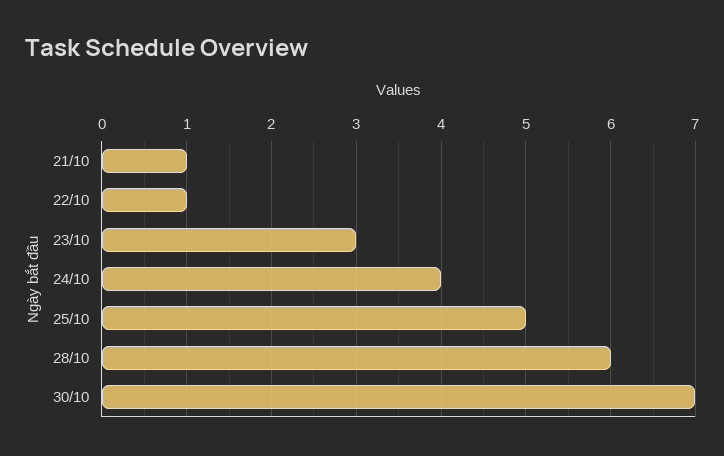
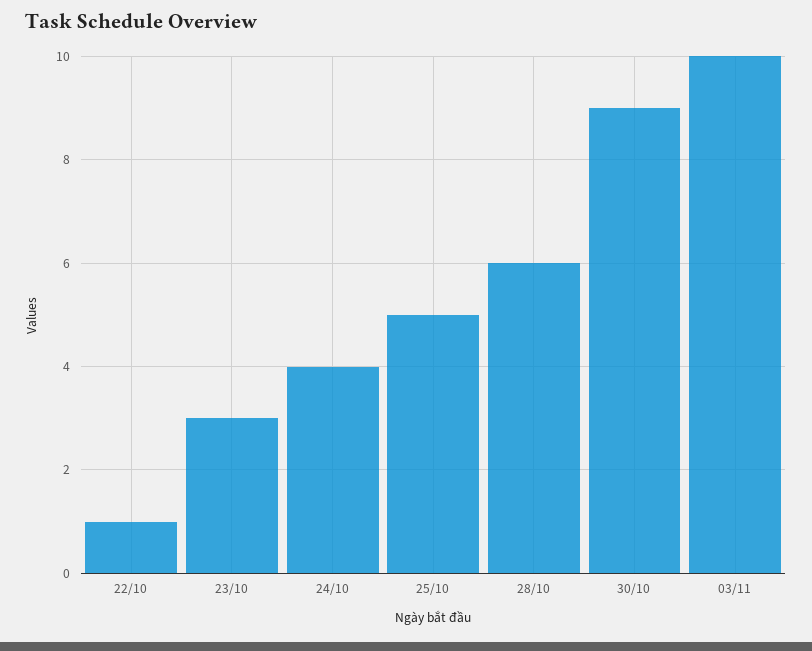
21/10: 1 -> none
30/10: 7 -> 9
03/11: none -> 10

